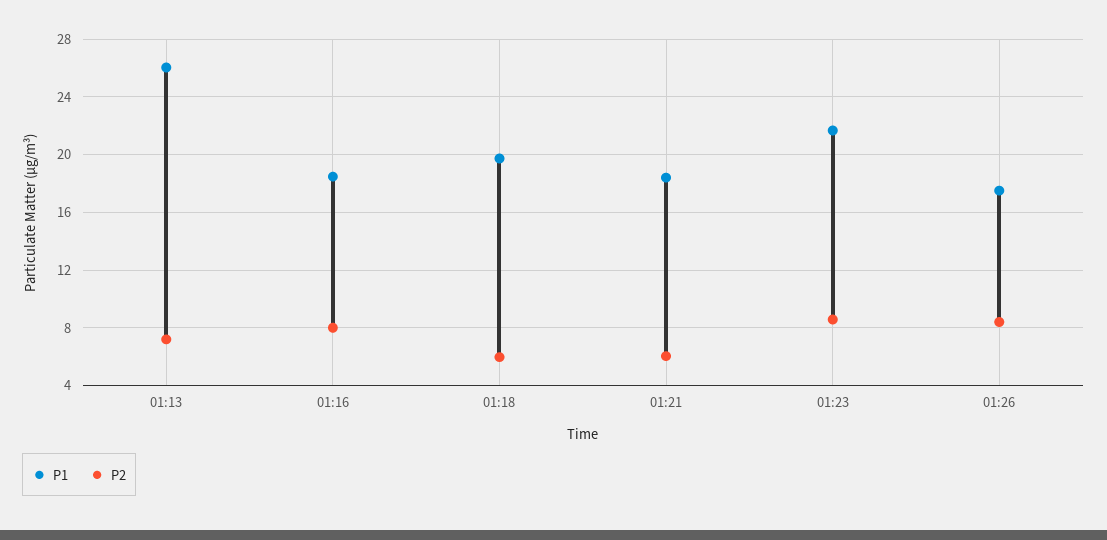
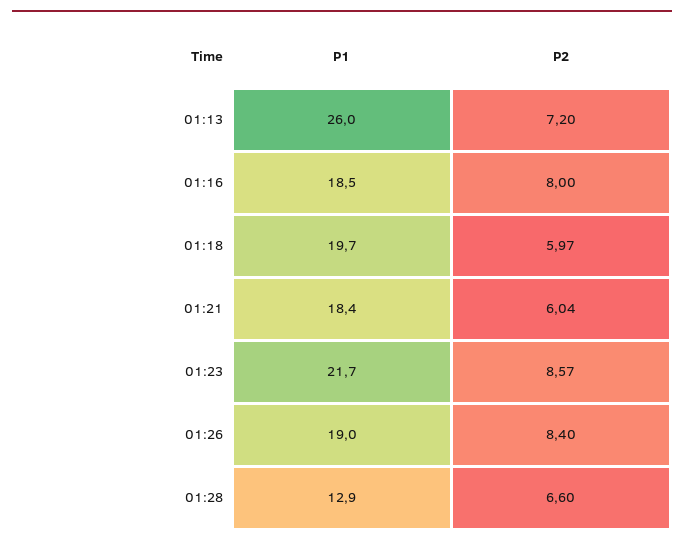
P1, 01:26: 17.5 -> 19
P1, 01:28: none -> 12.9
P2, 01:28: none -> 6.6

